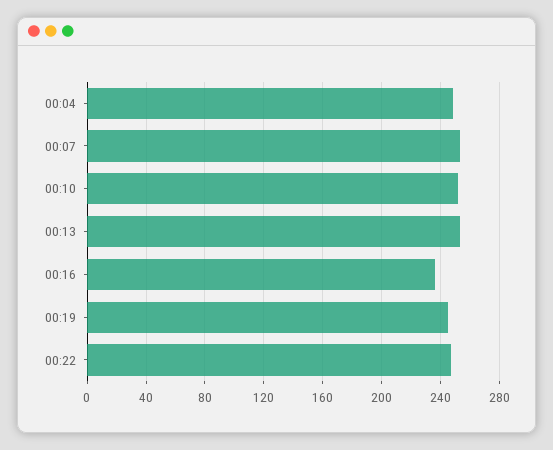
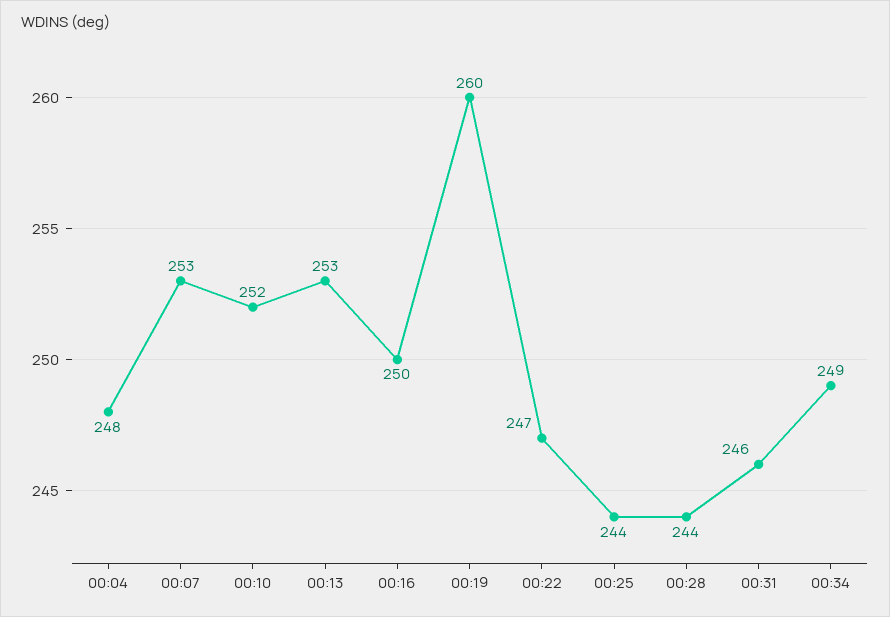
00:16: 235 -> 250
00:19: 245 -> 260
00:25: none -> 244
00:28: none -> 244
00:31: none -> 246
00:34: none -> 249

